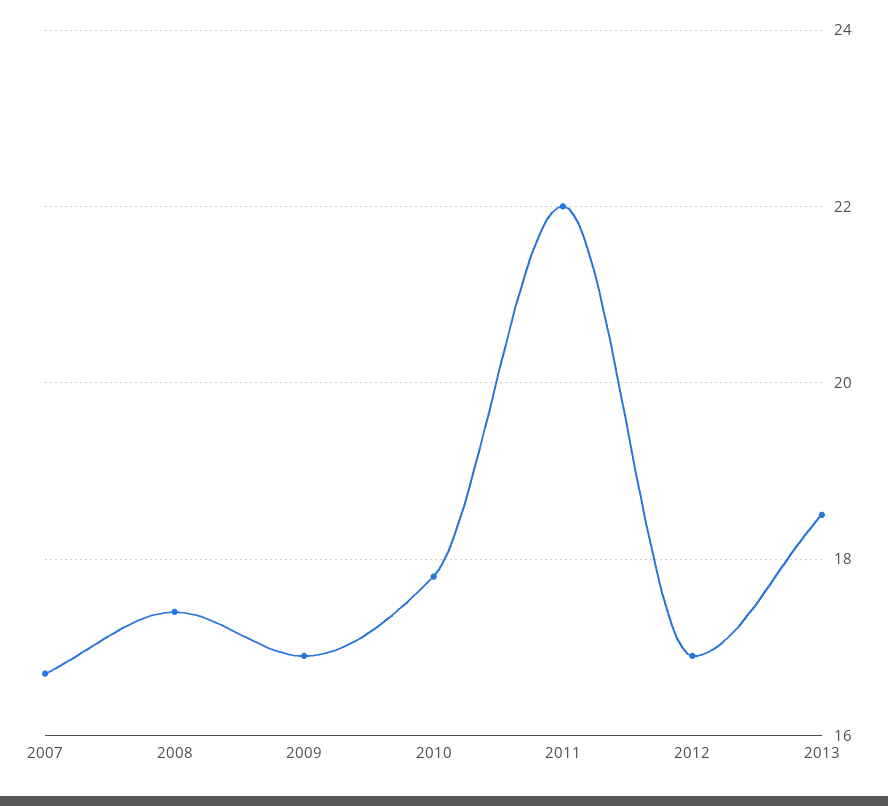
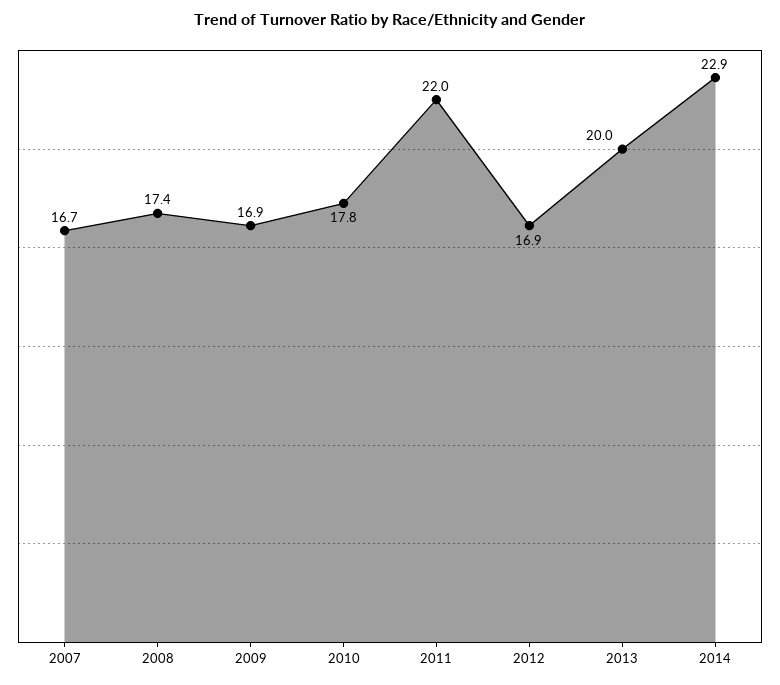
2013: 18.5 -> 20
2014: none -> 22.9

